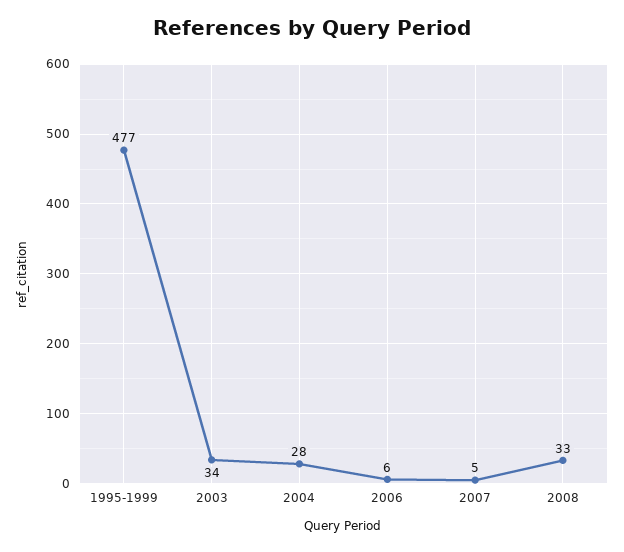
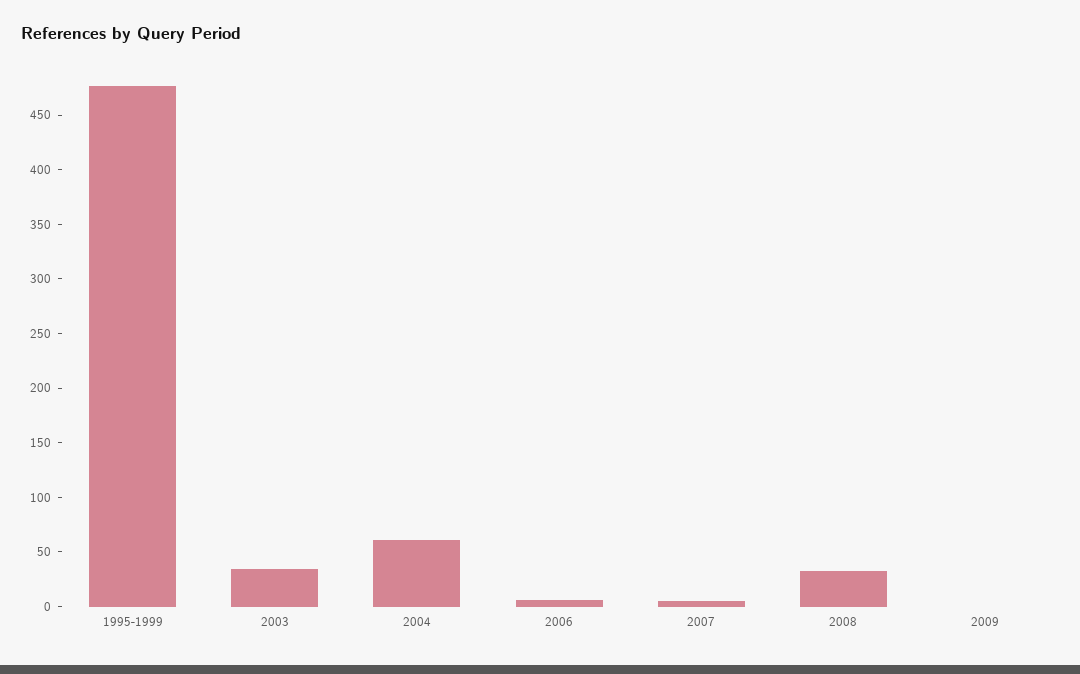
2004: 28 -> 60
2009: none -> 0

